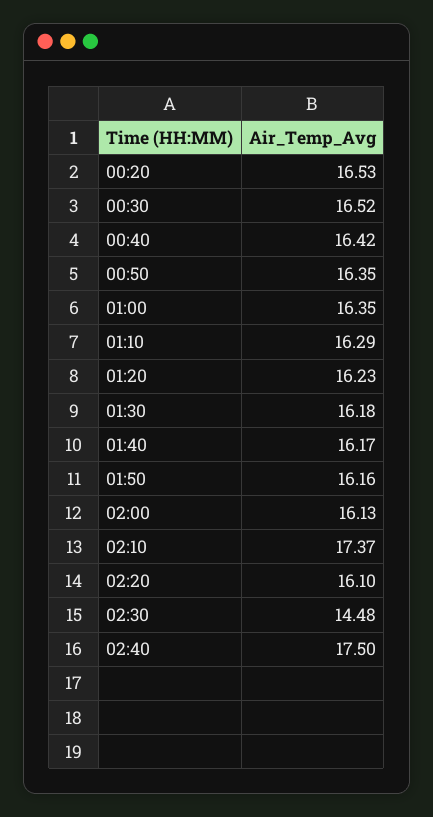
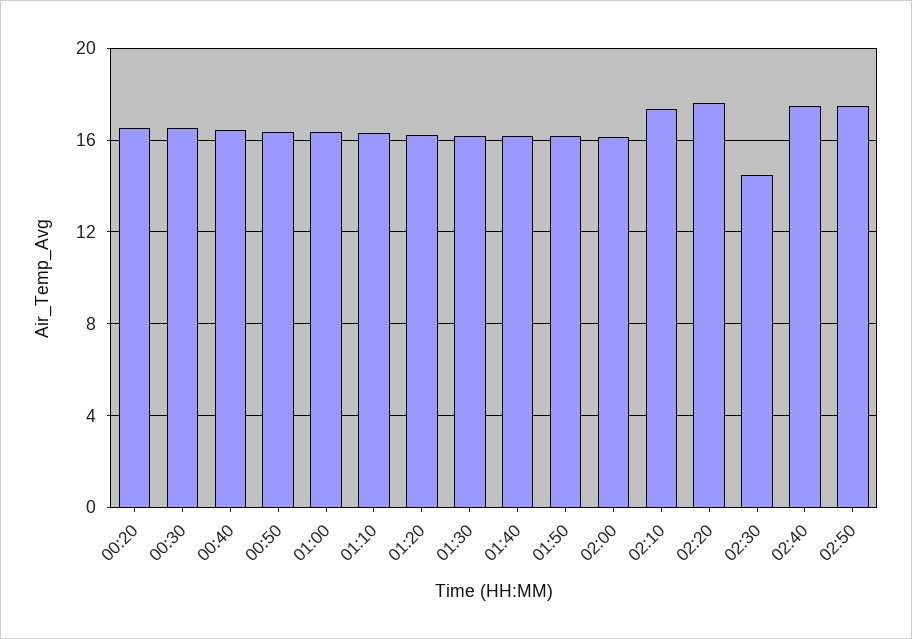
02:20: 16.1 -> 17.5
02:50: none -> 17.5

